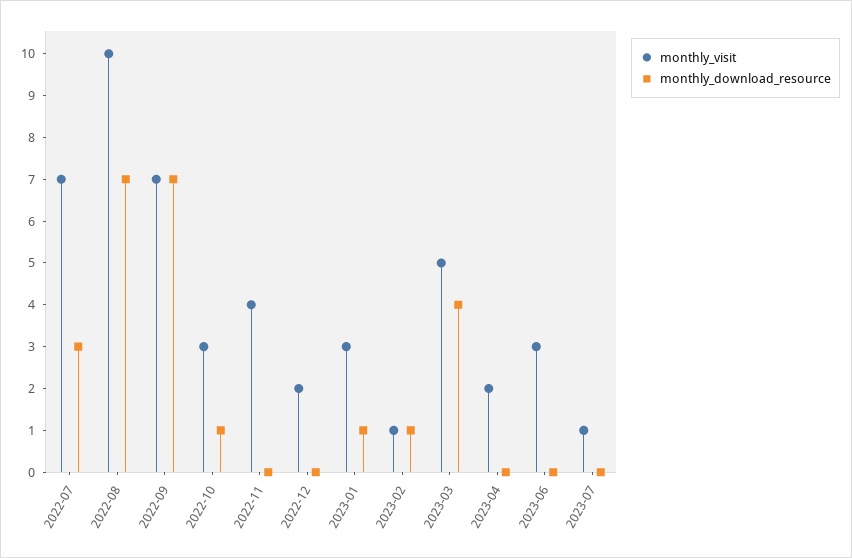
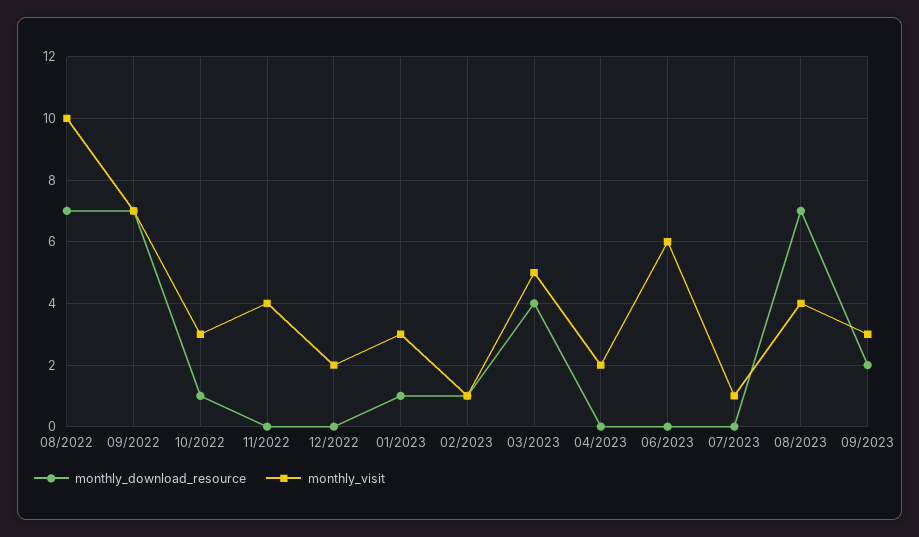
monthly_visit, 2022-07: 7 -> none
monthly_download_resource, 2022-07: 3 -> none
monthly_visit, 2023-06: 3 -> 6
monthly_download_resource, 08/2023: none -> 7
monthly_visit, 08/2023: none -> 4
monthly_download_resource, 09/2023: none -> 2
monthly_visit, 09/2023: none -> 3

